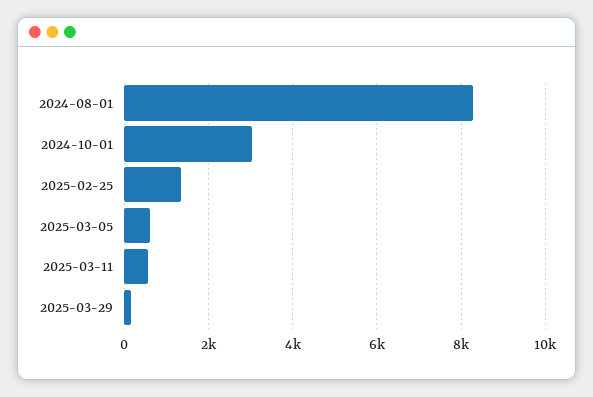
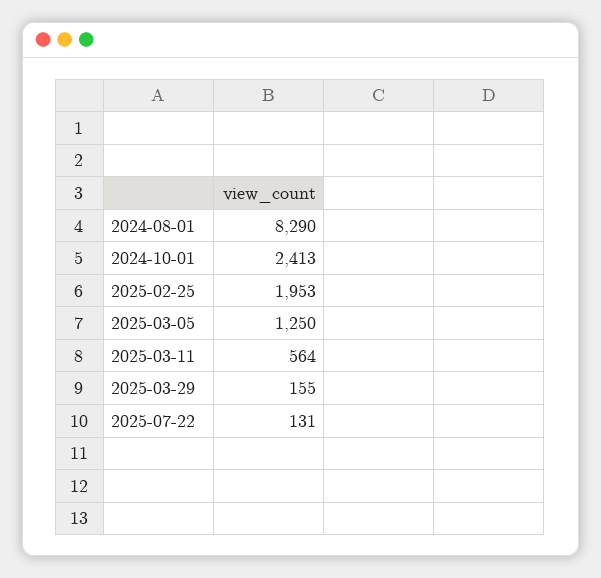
2024-10-01: 3000 -> 2413
2025-02-25: 1400 -> 1953
2025-03-05: 600 -> 1250
2025-07-22: none -> 131

